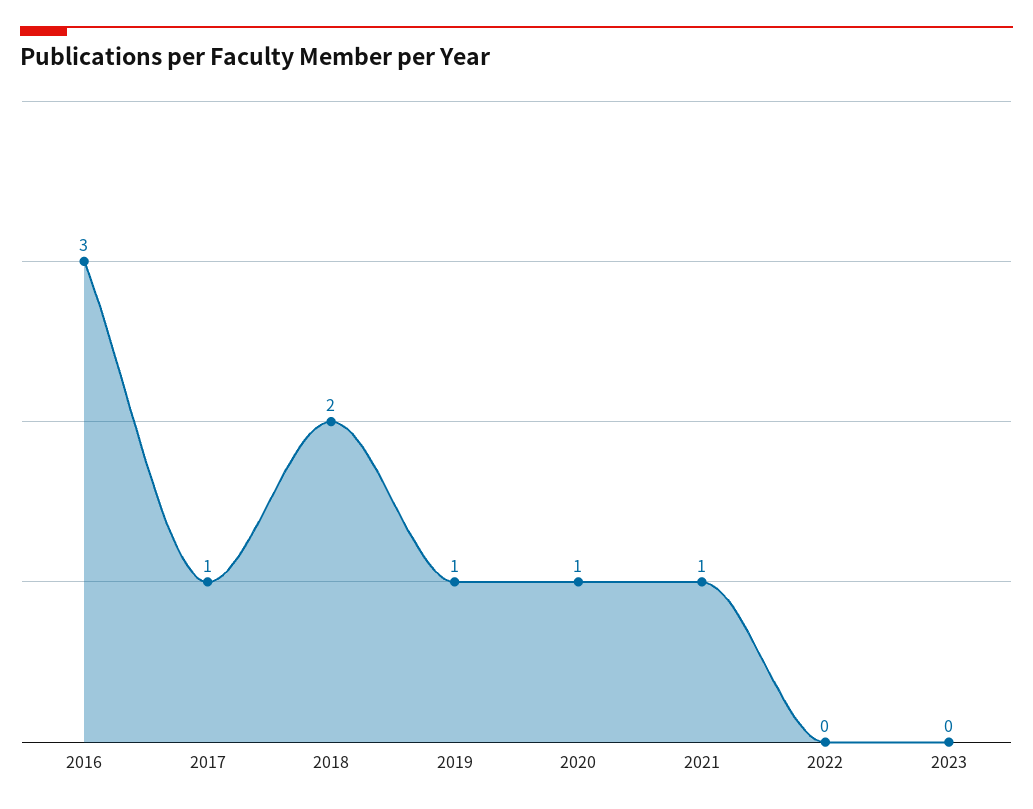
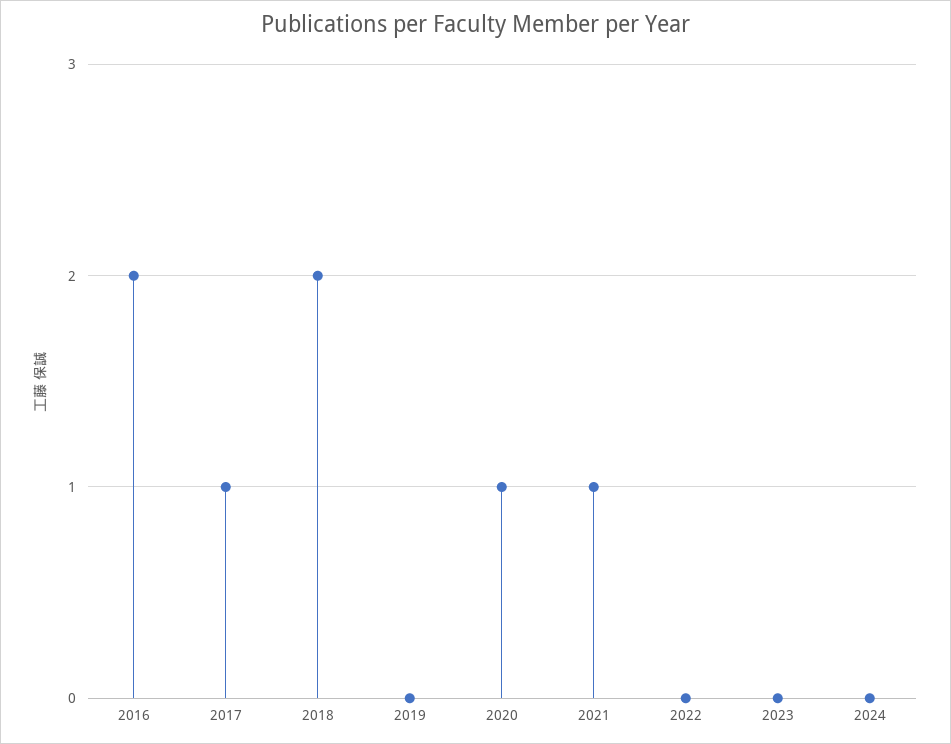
2016: 3 -> 2
2019: 1 -> 0
2024: none -> 0

